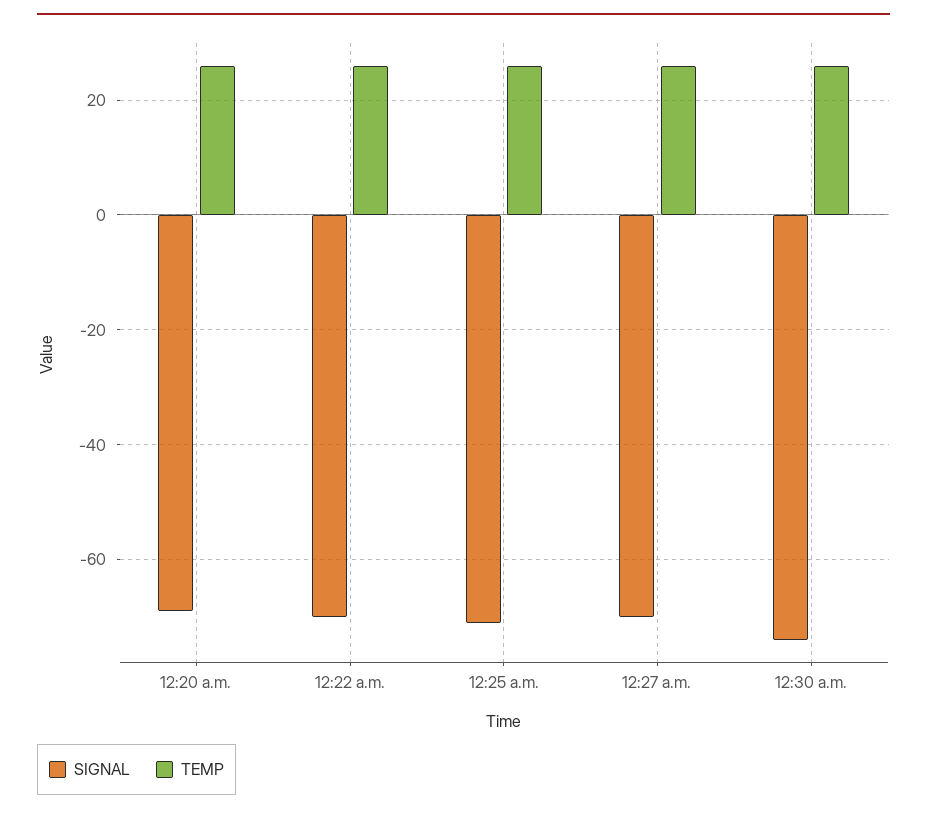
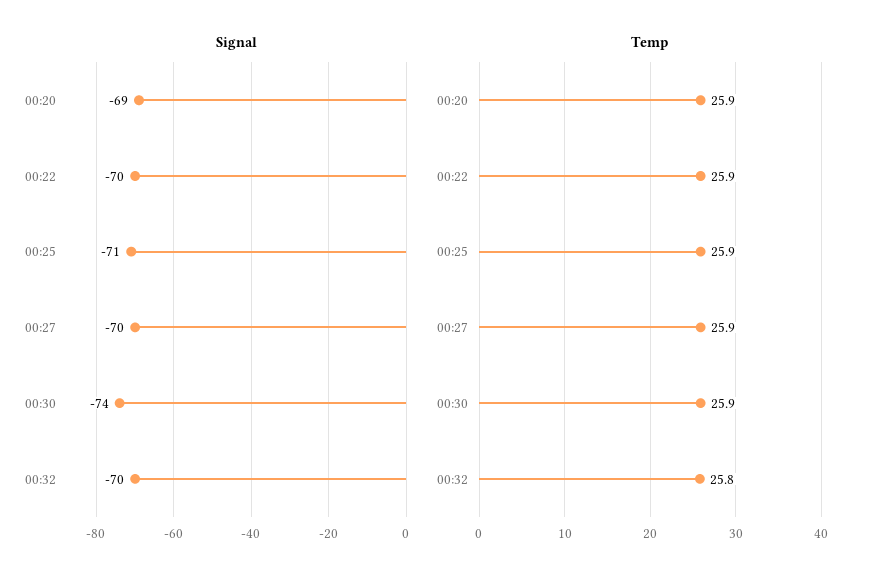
SIGNAL, 00:32: none -> -70
TEMP, 00:32: none -> 25.8

